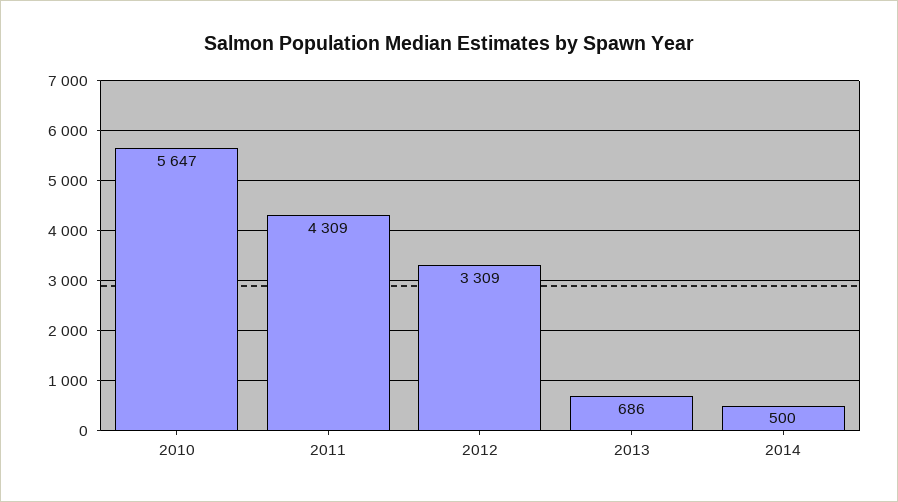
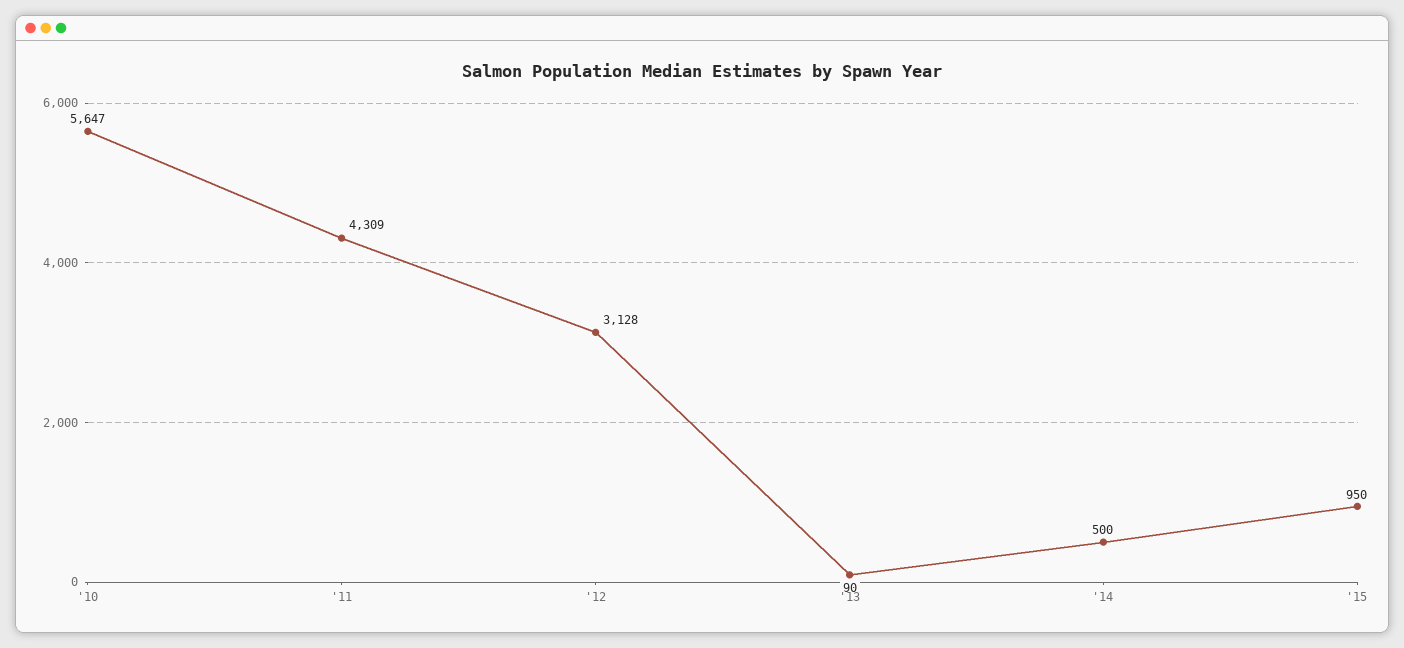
2012: 3309 -> 3128
2013: 686 -> 90
'15: none -> 950

